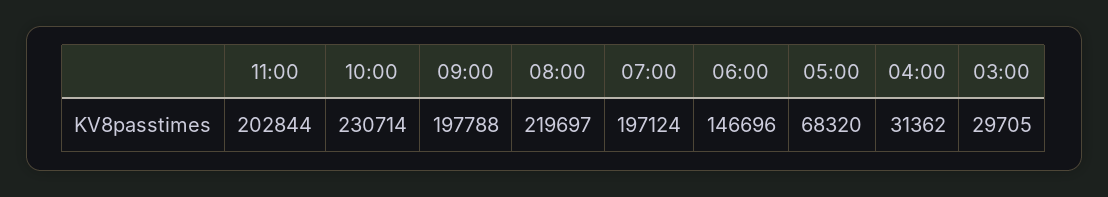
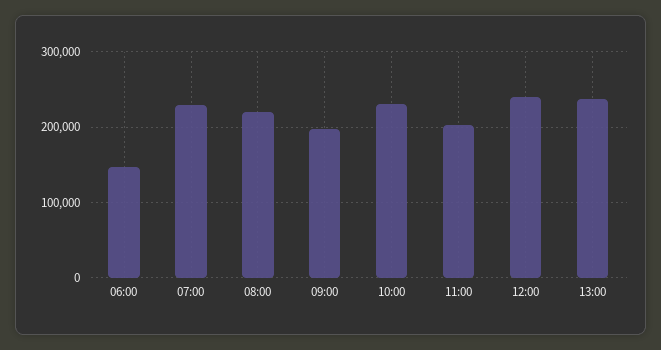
07:00: 197124 -> 230000
05:00: 68320 -> none
04:00: 31362 -> none
03:00: 29705 -> none
12:00: none -> 240000
13:00: none -> 240000

